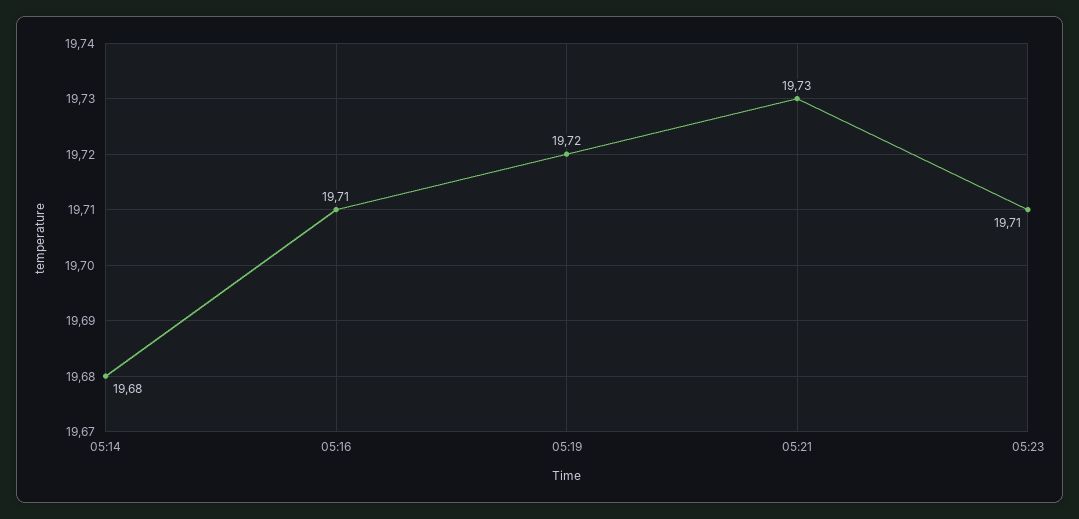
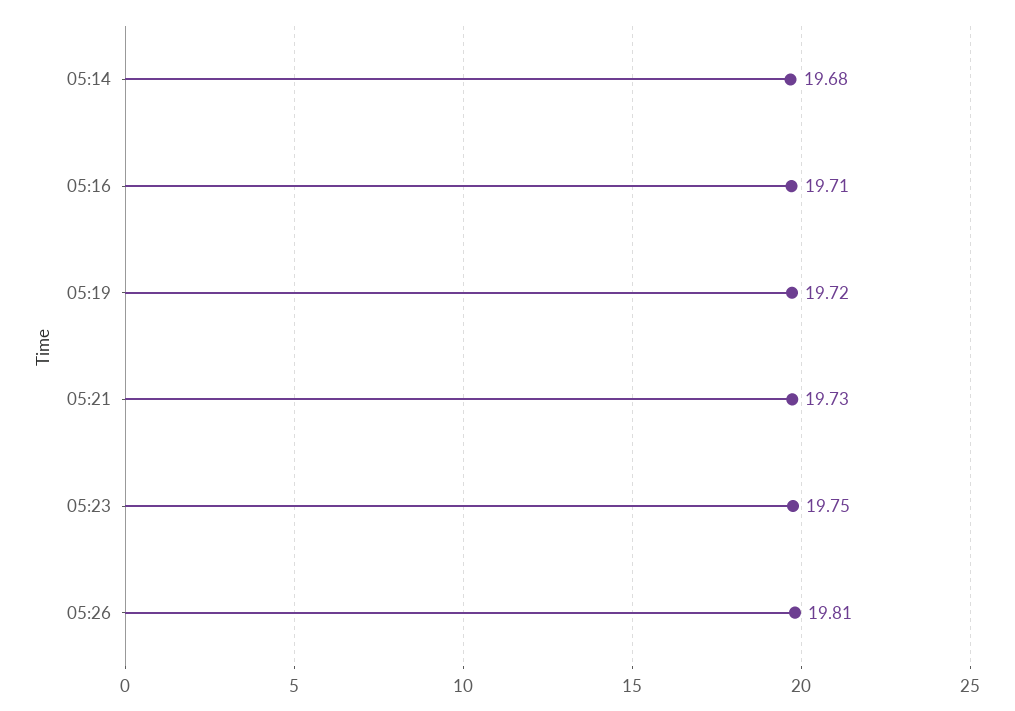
05:23: 19.71 -> 19.75
05:26: none -> 19.81

